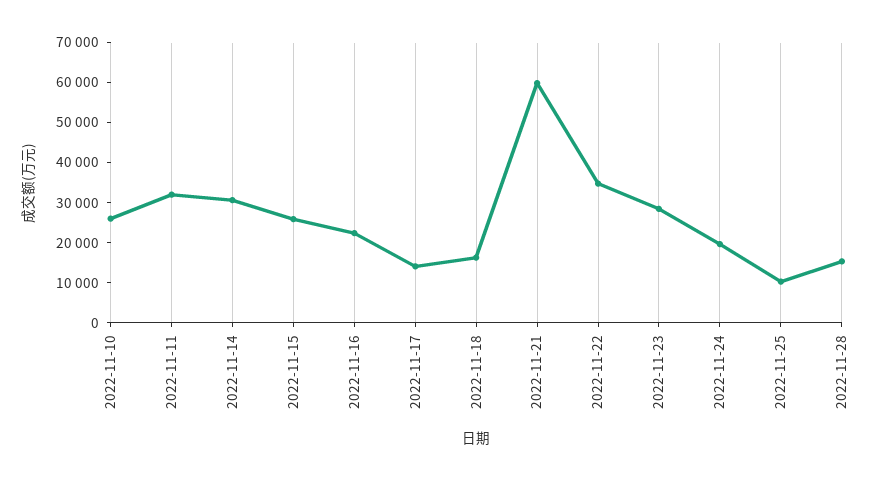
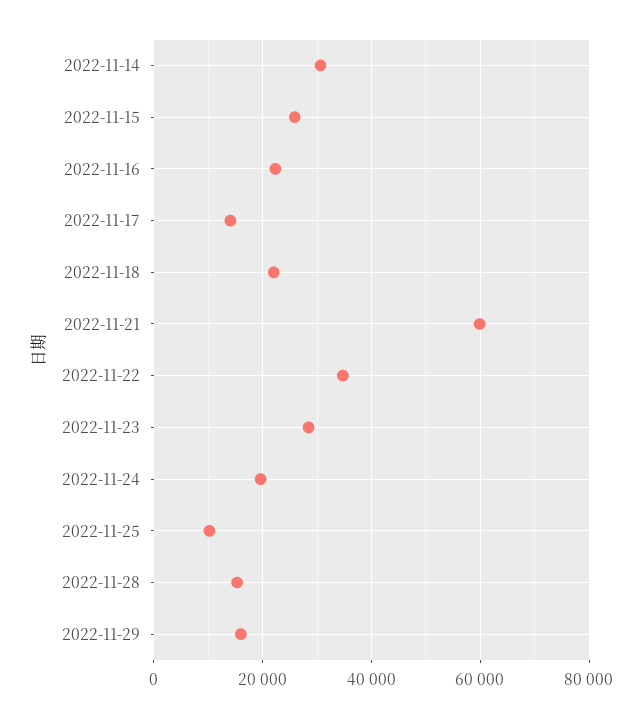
2022-11-10: 26000 -> none
2022-11-11: 32000 -> none
2022-11-18: 16000 -> 22000
2022-11-29: none -> 16000

